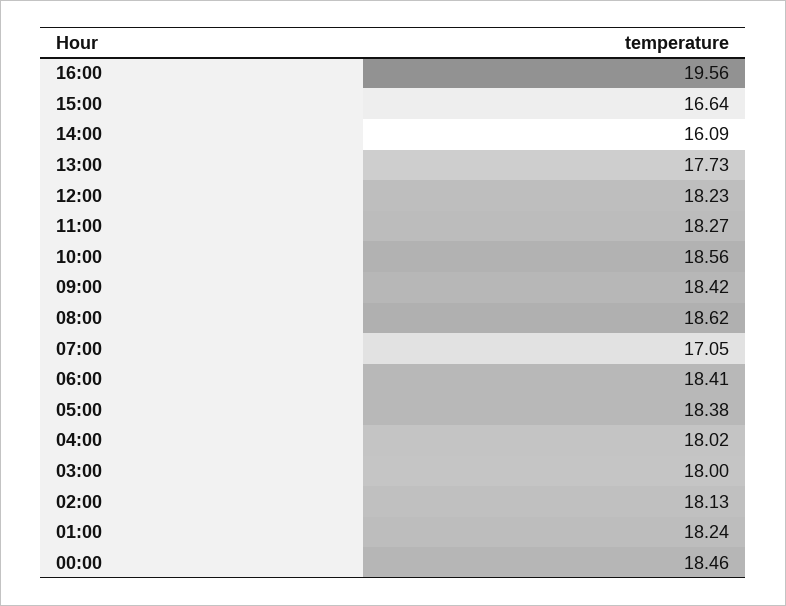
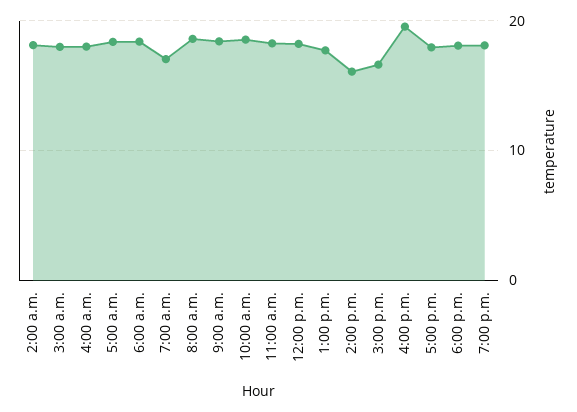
01:00: 18.24 -> none
00:00: 18.46 -> none
5:00 p.m.: none -> 18
6:00 p.m.: none -> 18
7:00 p.m.: none -> 18

